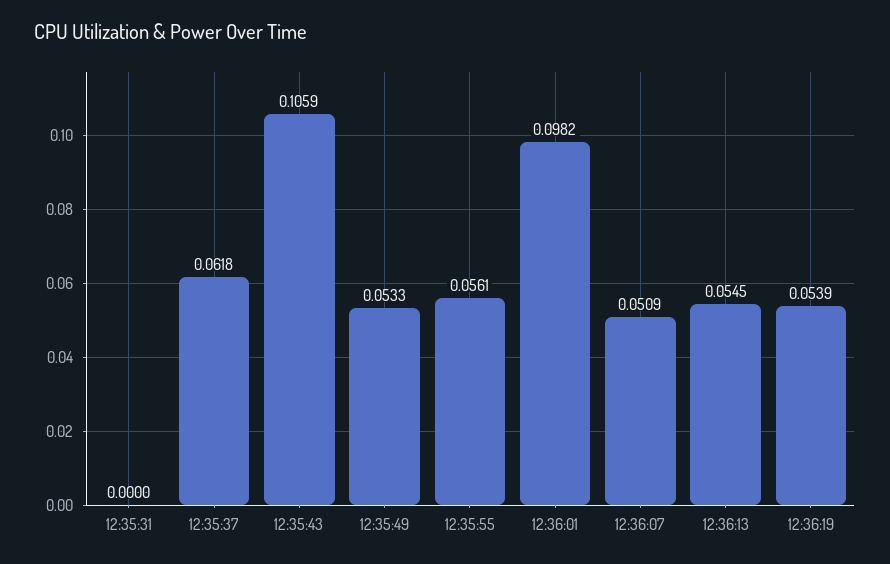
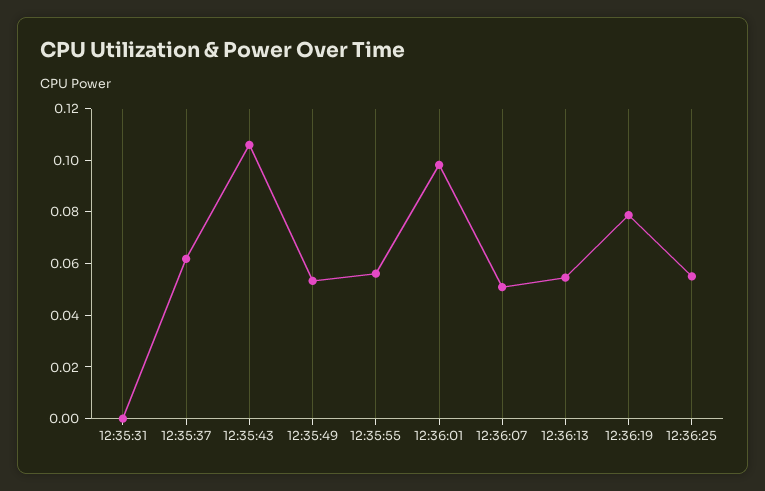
12:36:19: 0.0539 -> 0.08
12:36:25: none -> 0.055

